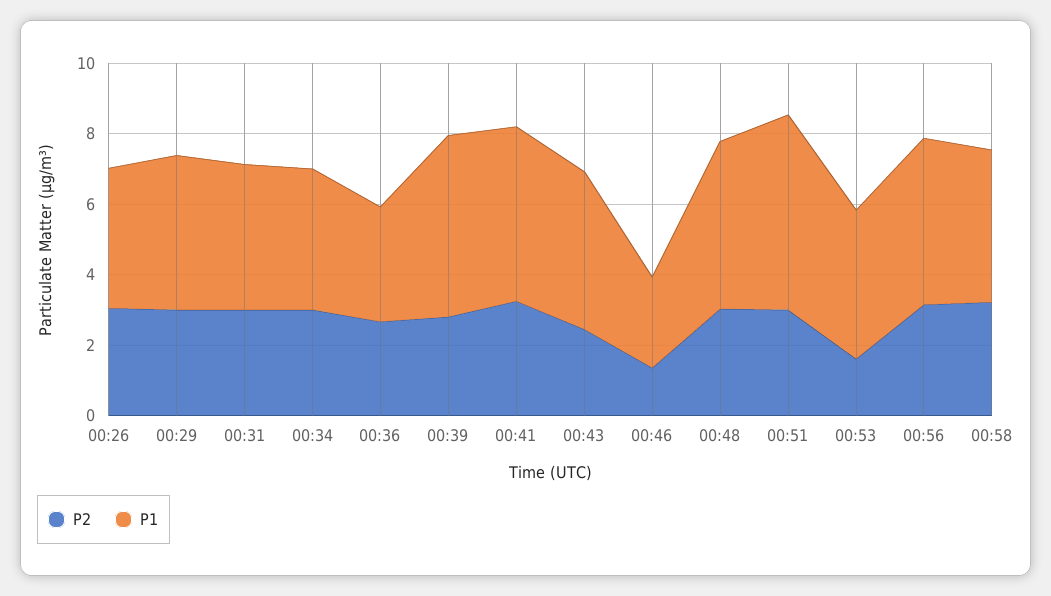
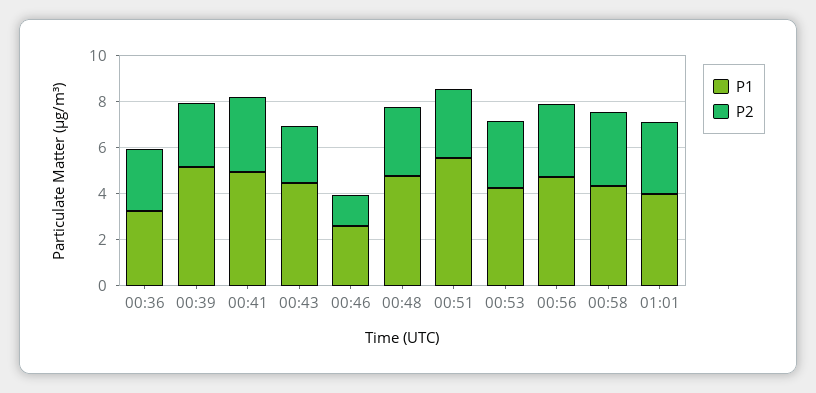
P2, 00:26: 3 -> none
P1, 00:26: 4 -> none
P2, 00:29: 3 -> none
P1, 00:29: 4.5 -> none
P2, 00:31: 3 -> none
P1, 00:31: 4 -> none
P2, 00:34: 3 -> none
P1, 00:34: 4 -> none
P2, 00:53: 1.5 -> 3
P1, 01:01: none -> 4
P2, 01:01: none -> 3

